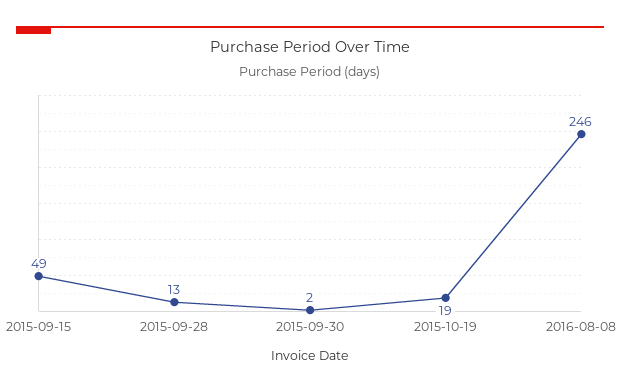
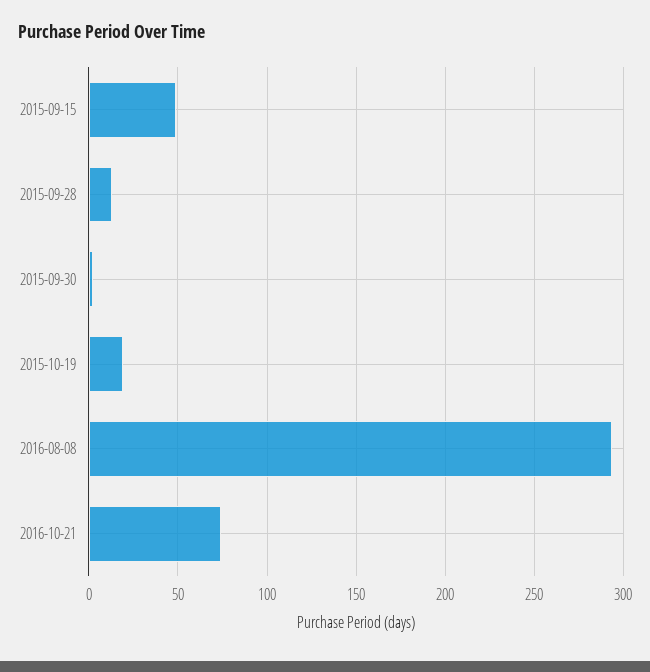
2016-08-08: 246 -> 295
2016-10-21: none -> 75

